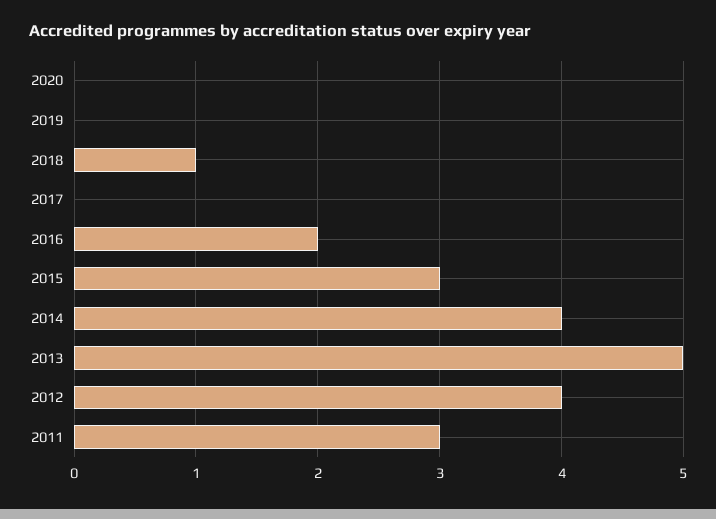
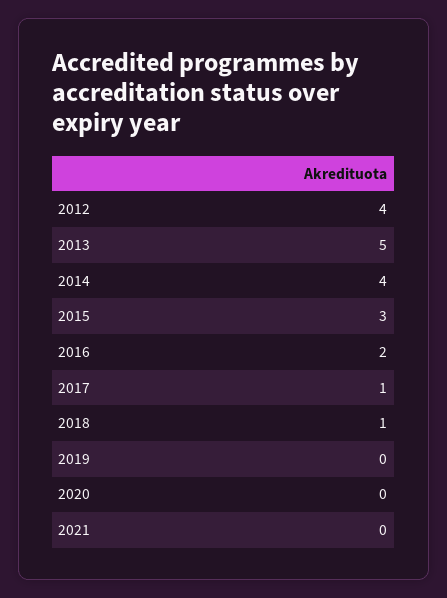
2017: 0 -> 1
2011: 3 -> none
2021: none -> 0

